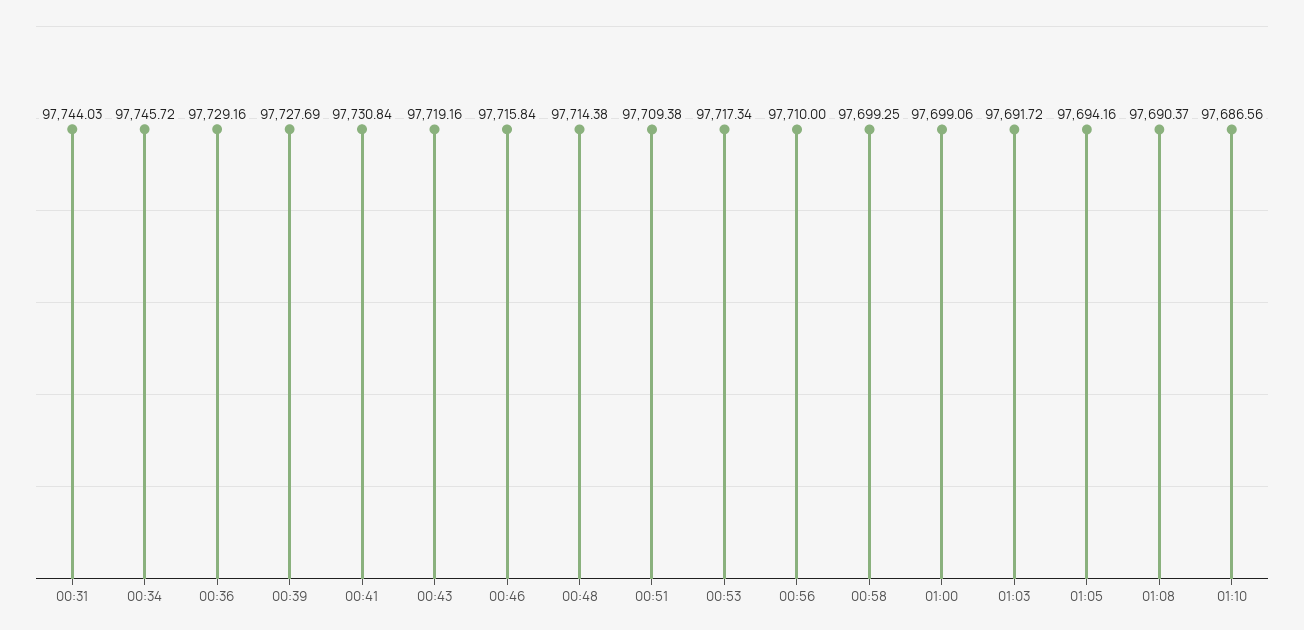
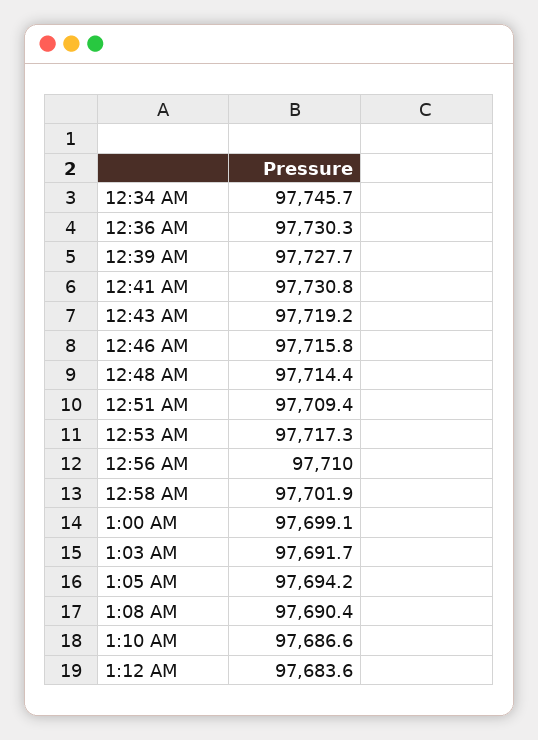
00:31: 97744.03 -> none
00:36: 97729.16 -> 97730.3
00:58: 97699.25 -> 97701.9
1:12 AM: none -> 97683.6

